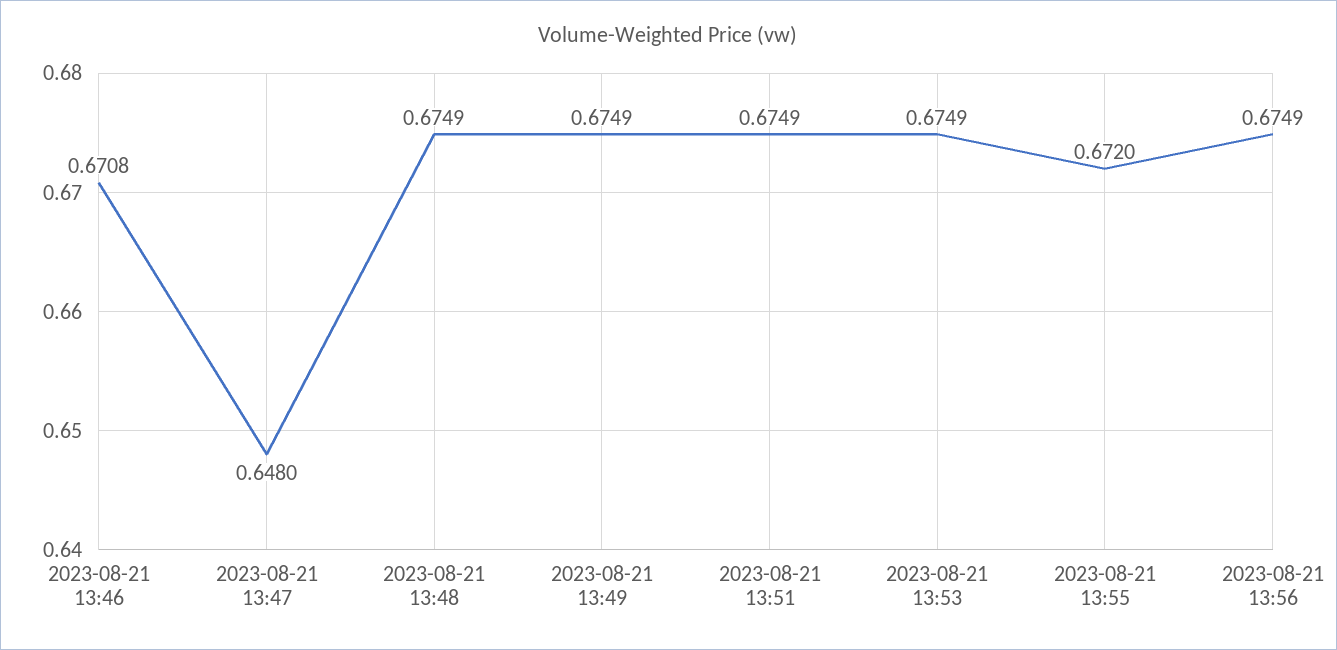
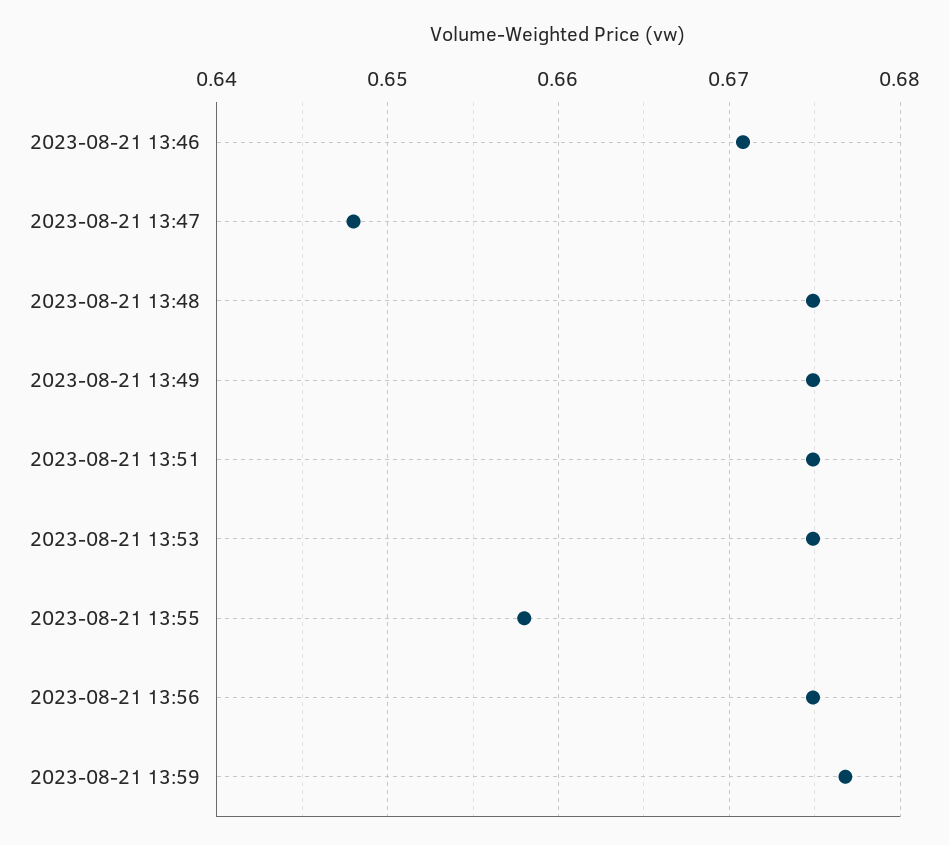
2023-08-21 13:55: 0.672 -> 0.658
2023-08-21 13:59: none -> 0.677

